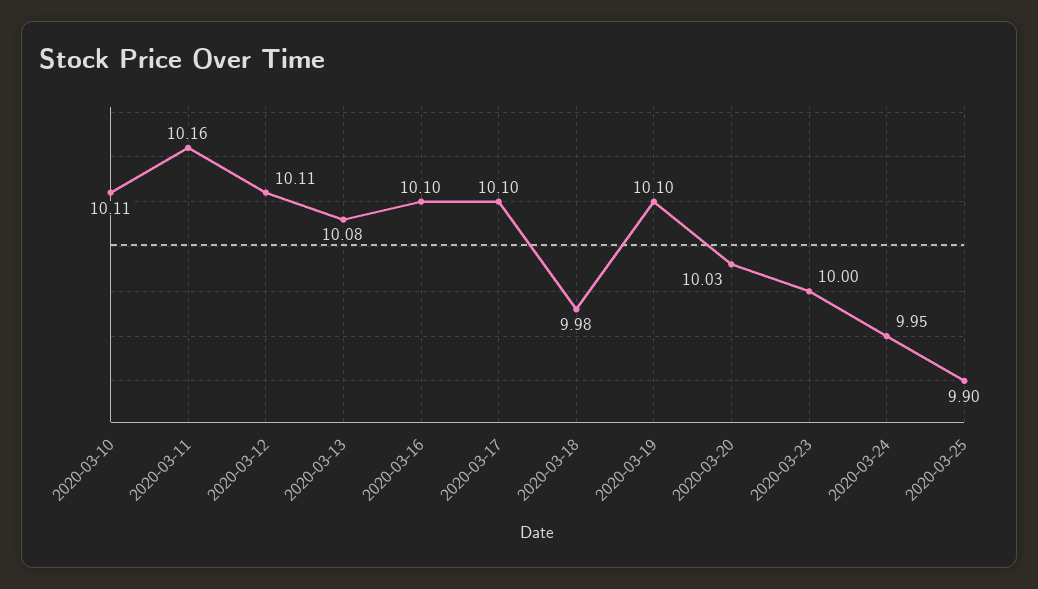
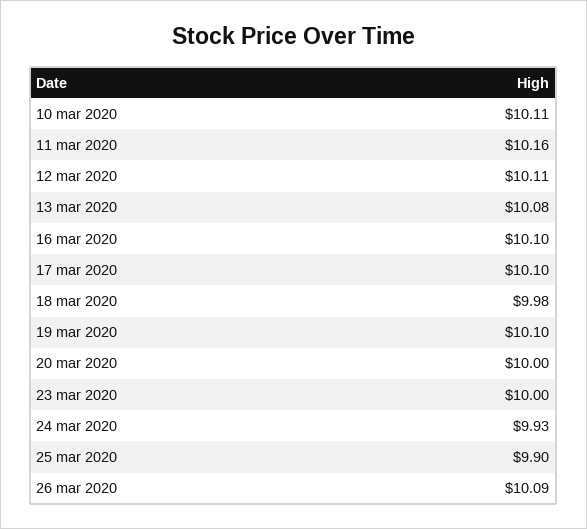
2020-03-20: 10.03 -> 10
2020-03-24: 9.95 -> 9.93
26 mar 2020: none -> 10.09

